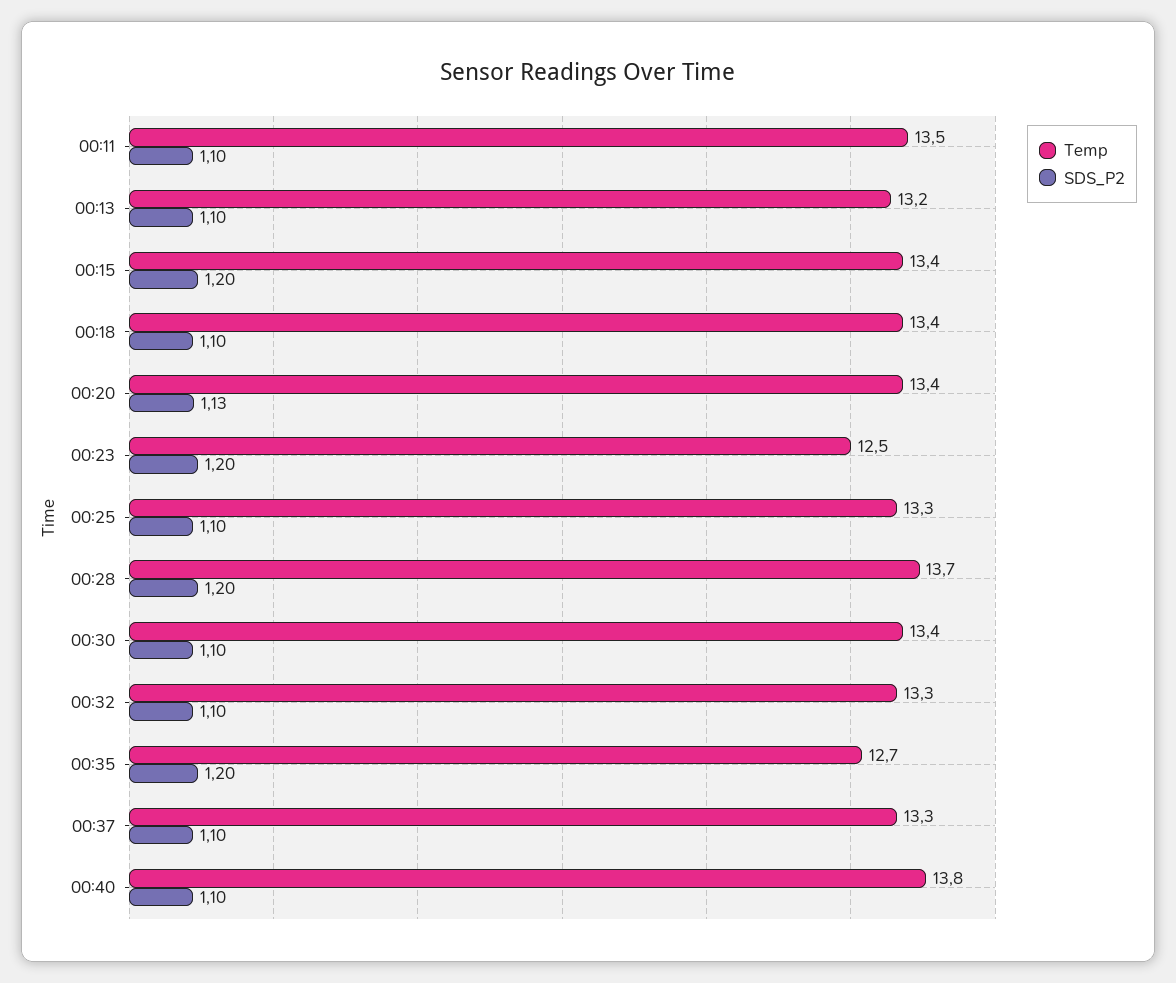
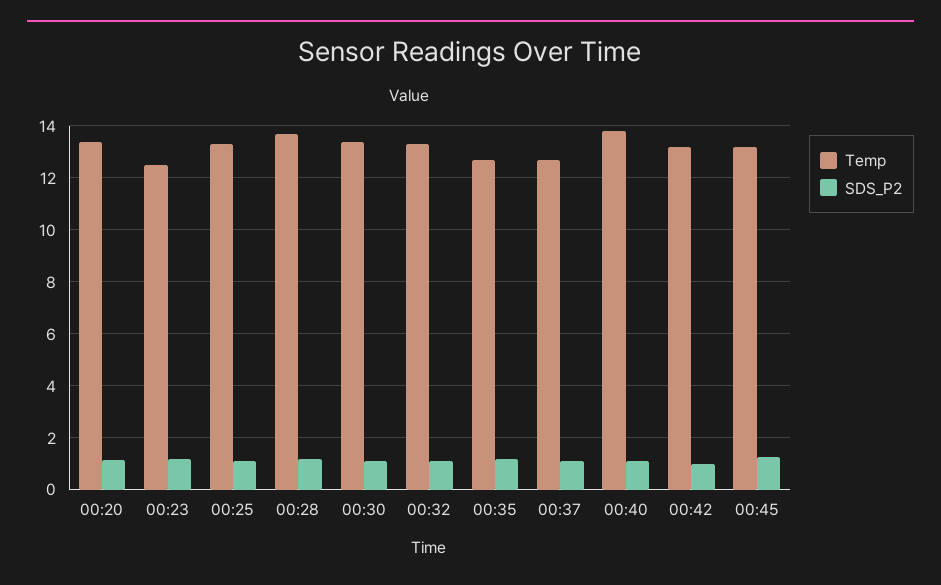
Temp, 00:11: 13.5 -> none
SDS_P2, 00:11: 1.1 -> none
Temp, 00:13: 13.2 -> none
SDS_P2, 00:13: 1.1 -> none
Temp, 00:15: 13.4 -> none
SDS_P2, 00:15: 1.2 -> none
Temp, 00:18: 13.4 -> none
SDS_P2, 00:18: 1.1 -> none
Temp, 00:37: 13.3 -> 12.75
Temp, 00:42: none -> 13.25
SDS_P2, 00:42: none -> 1
Temp, 00:45: none -> 13.25
SDS_P2, 00:45: none -> 1.25

